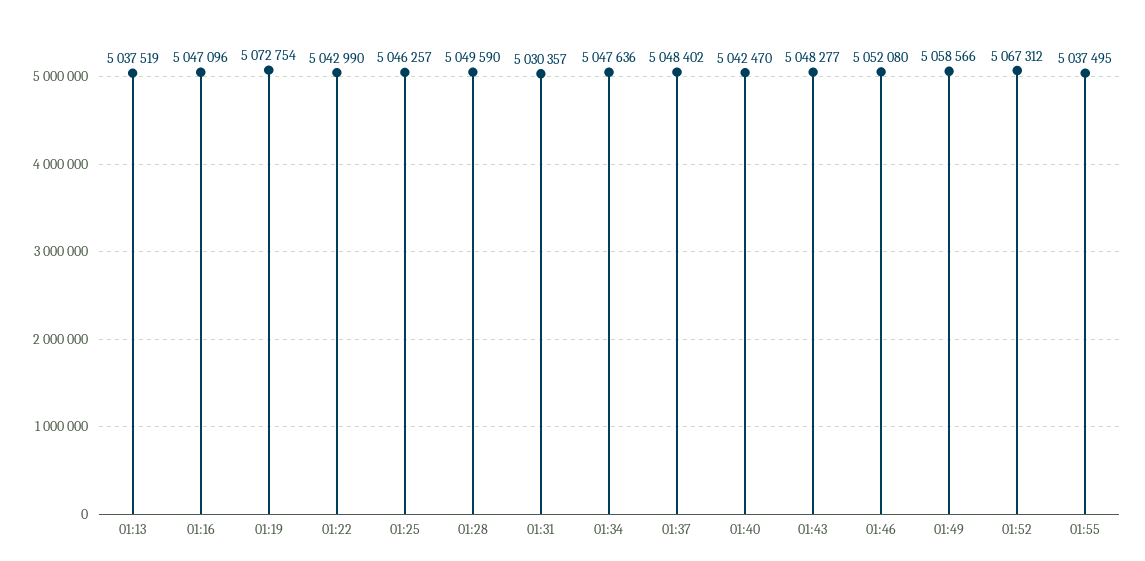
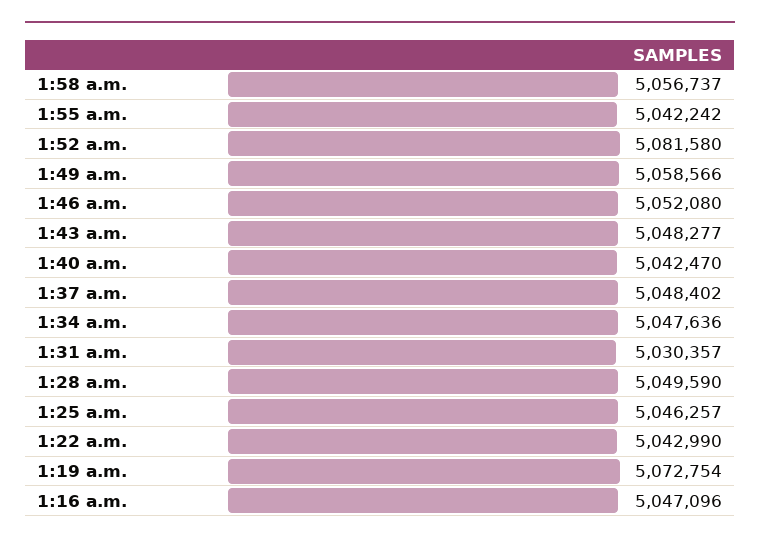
01:13: 5037519 -> none
01:52: 5067312 -> 5081580
01:55: 5037495 -> 5042242
1:58 a.m.: none -> 5056737

